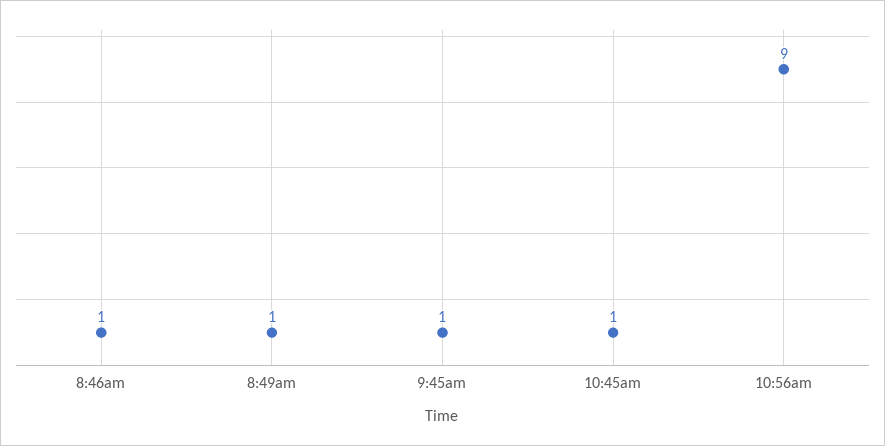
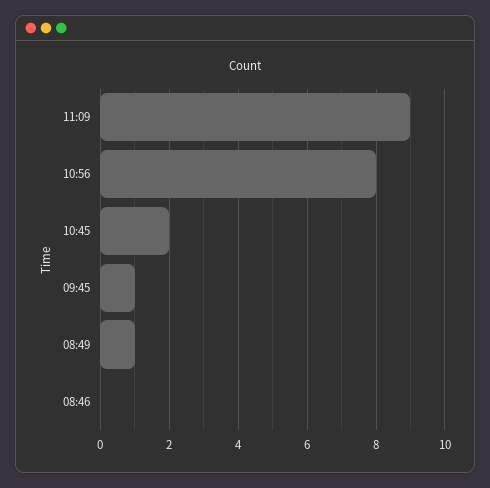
8:46am: 1 -> 0
10:45am: 1 -> 2
10:56am: 9 -> 8
11:09: none -> 9

